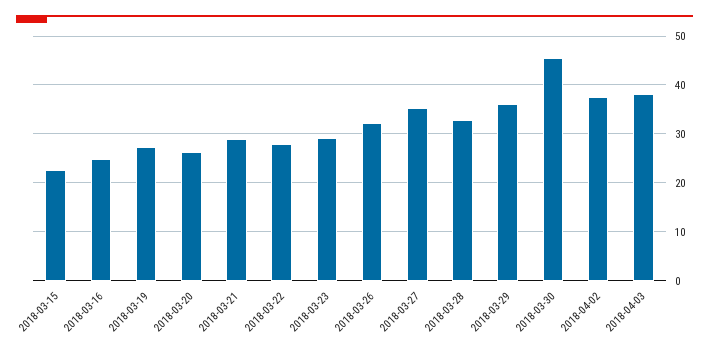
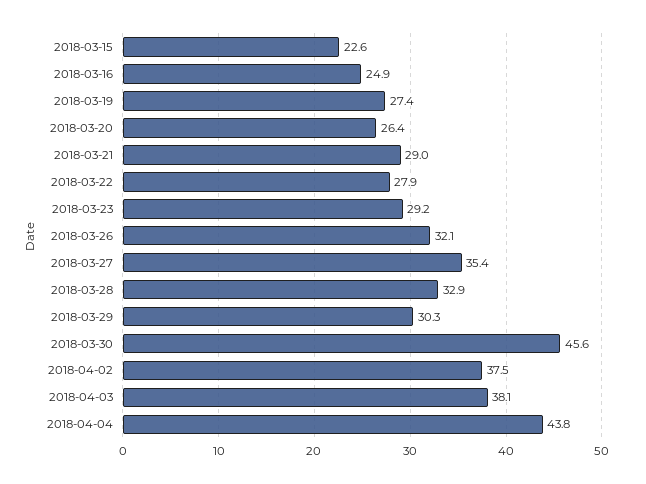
2018-03-29: 36 -> 30.3
2018-04-04: none -> 43.8

